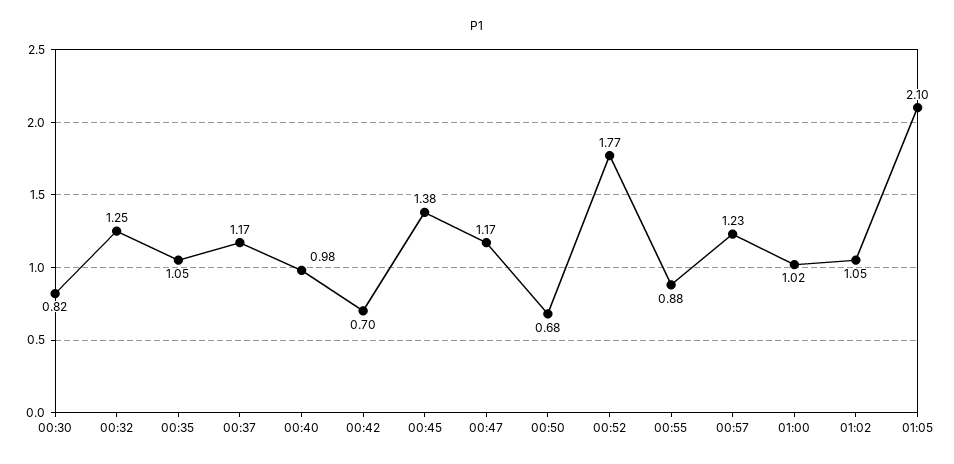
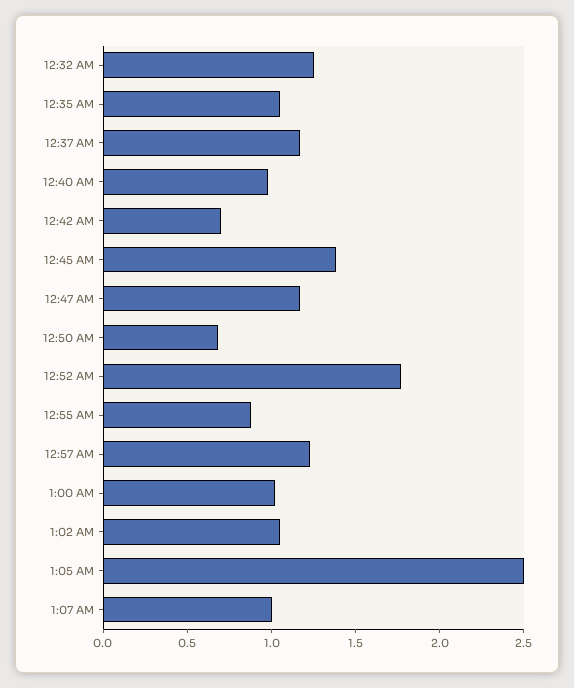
00:30: 0.82 -> none
01:05: 2.1 -> 2.5
1:07 AM: none -> 1

